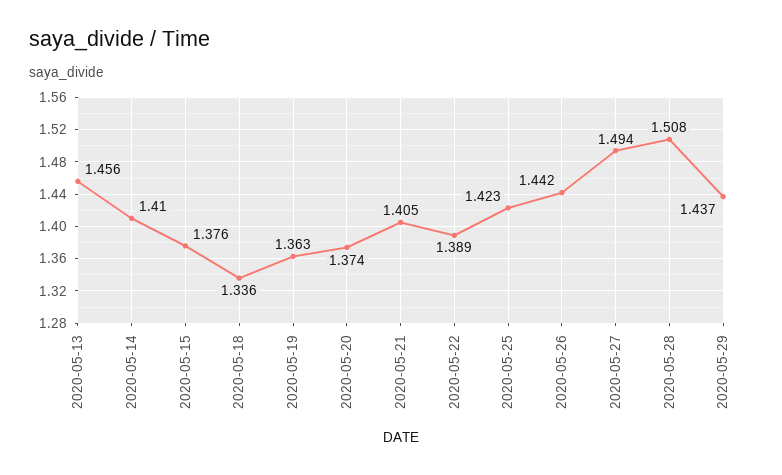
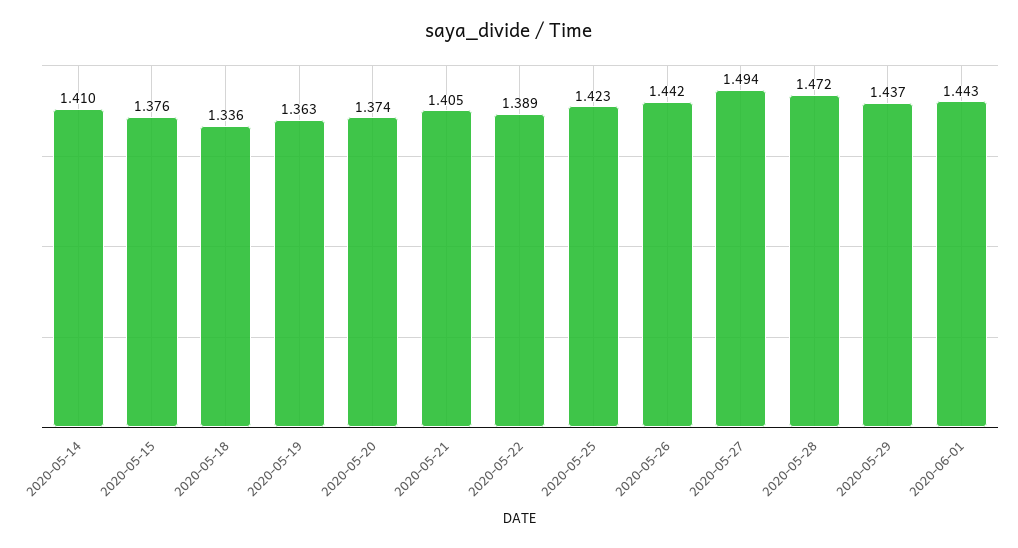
2020-05-13: 1.456 -> none
2020-05-28: 1.508 -> 1.472
2020-06-01: none -> 1.443

